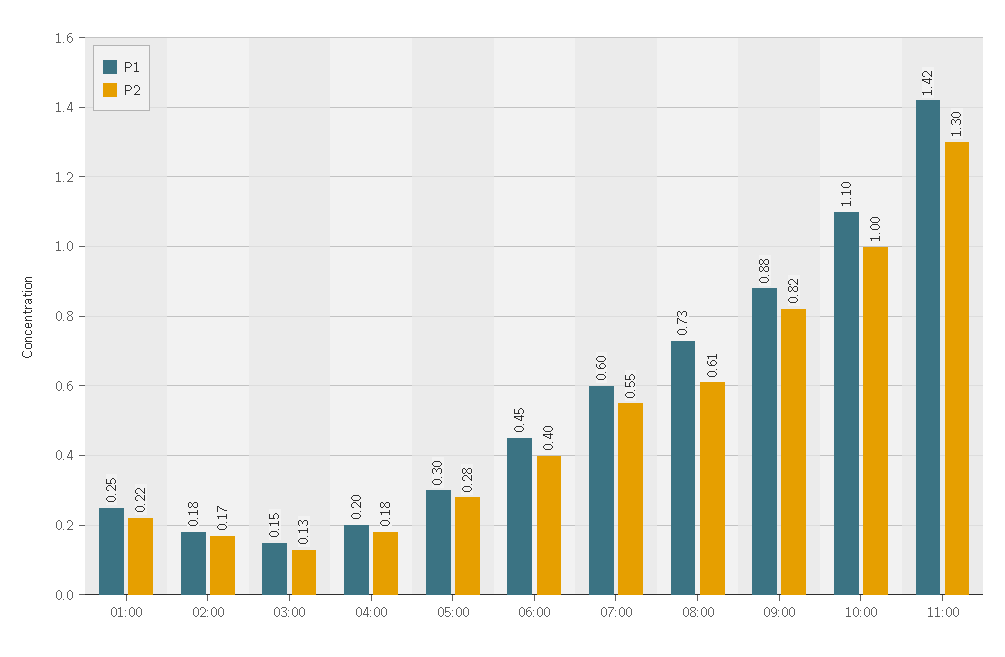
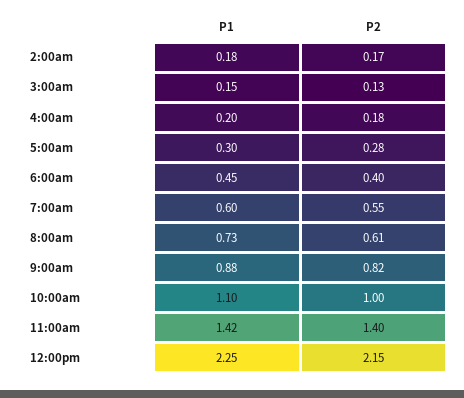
P1, 01:00: 0.25 -> none
P2, 01:00: 0.22 -> none
P2, 11:00: 1.3 -> 1.4
P1, 12:00pm: none -> 2.25
P2, 12:00pm: none -> 2.15

